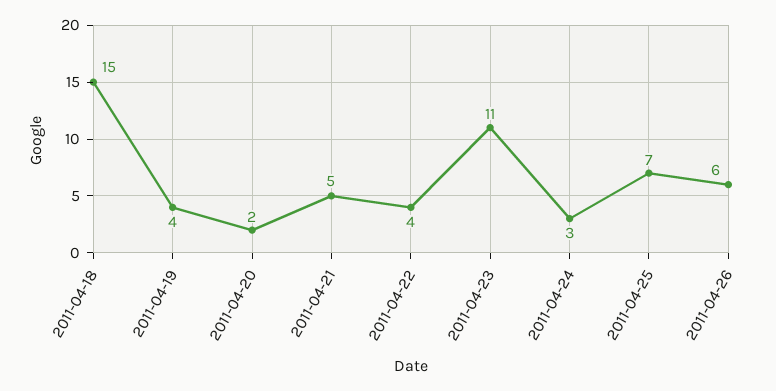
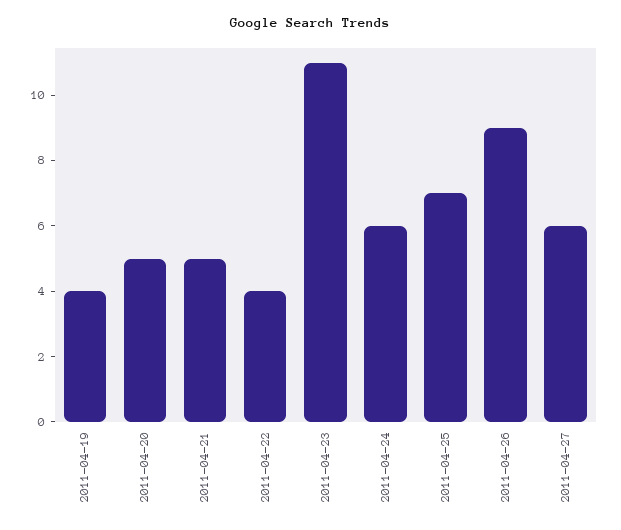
2011-04-18: 15 -> none
2011-04-20: 2 -> 5
2011-04-24: 3 -> 6
2011-04-26: 6 -> 9
2011-04-27: none -> 6

